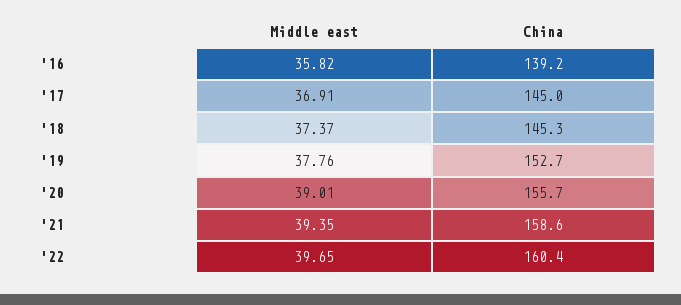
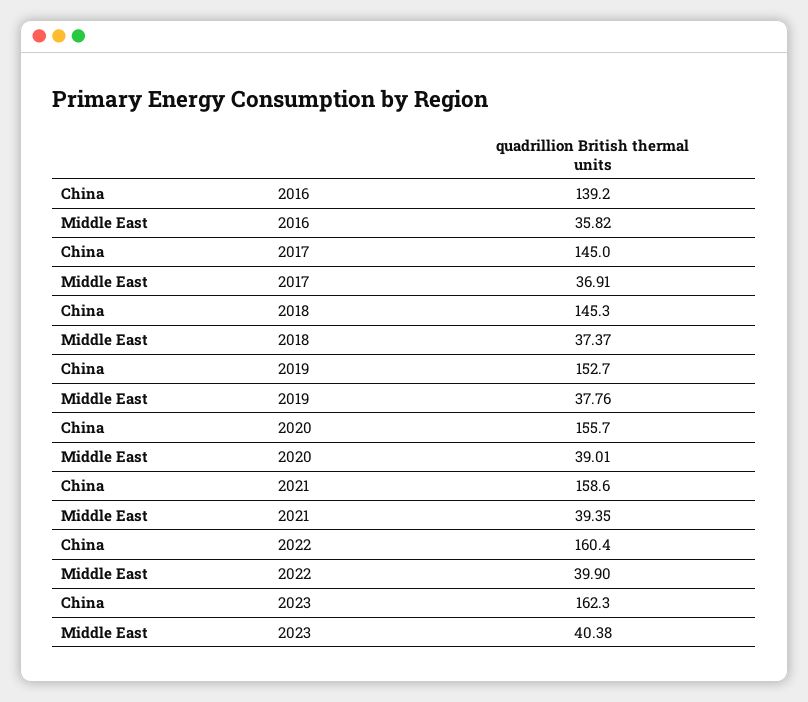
Middle east, '22: 39.65 -> 39.9
China, 2023: none -> 162.3
Middle east, 2023: none -> 40.38

